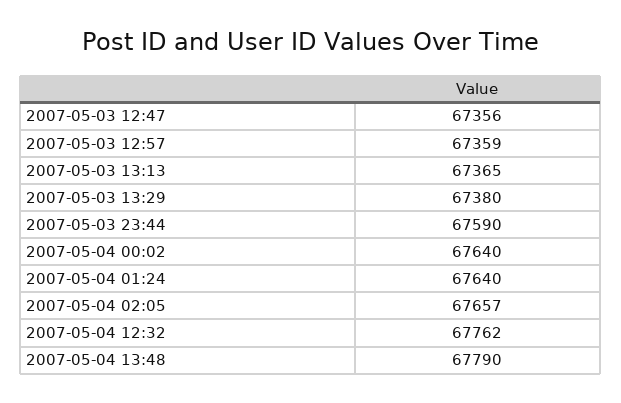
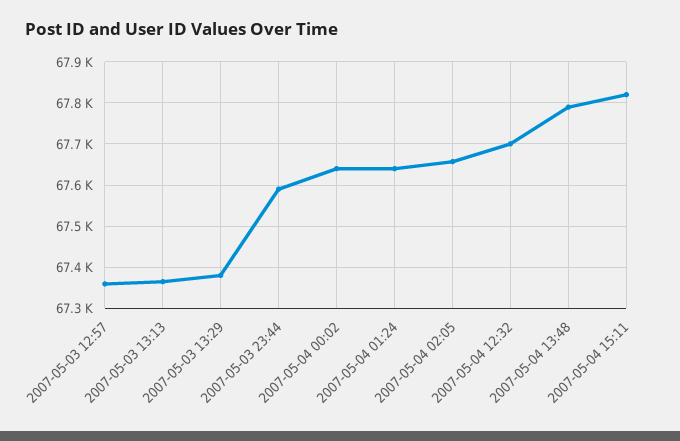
2007-05-03 12:47: 67356 -> none
2007-05-04 12:32: 67762 -> 67700
2007-05-04 15:11: none -> 67820

